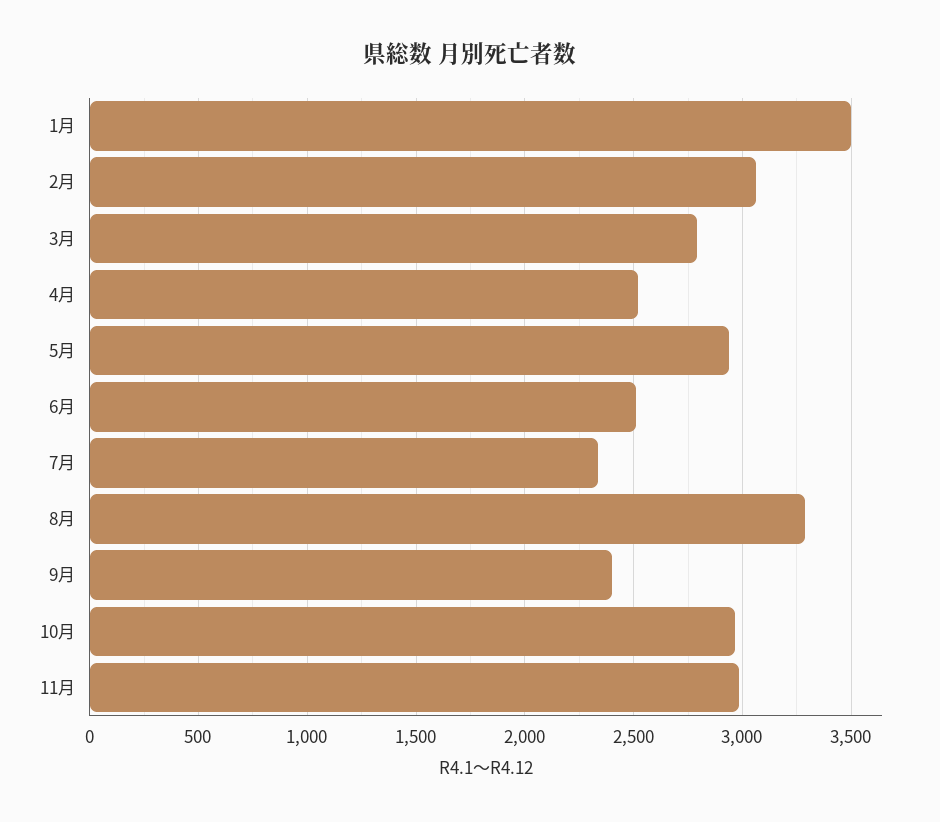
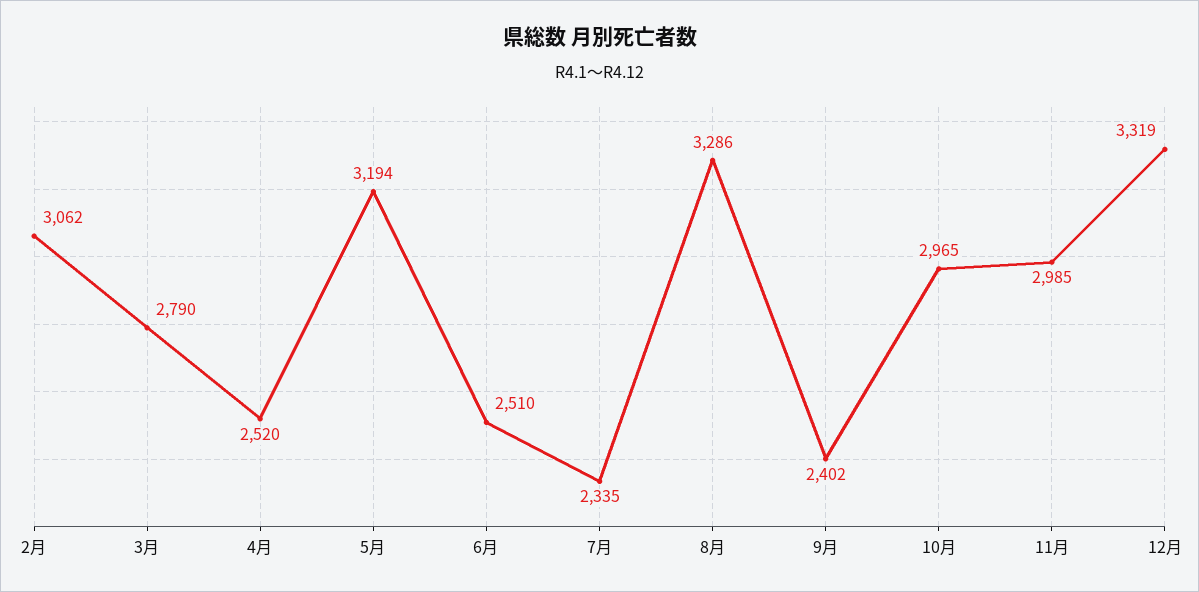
1月: 3500 -> none
5月: 2950 -> 3194
12月: none -> 3319

